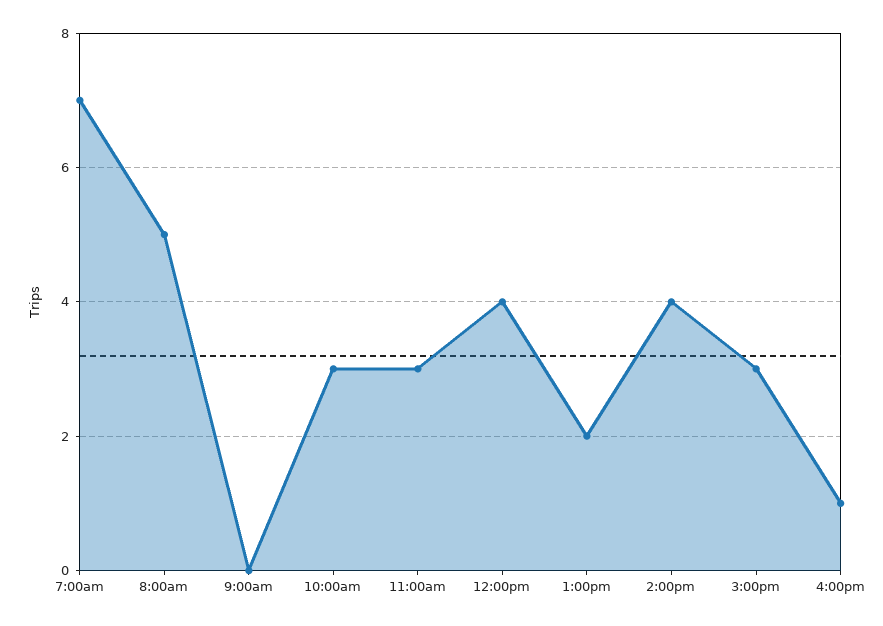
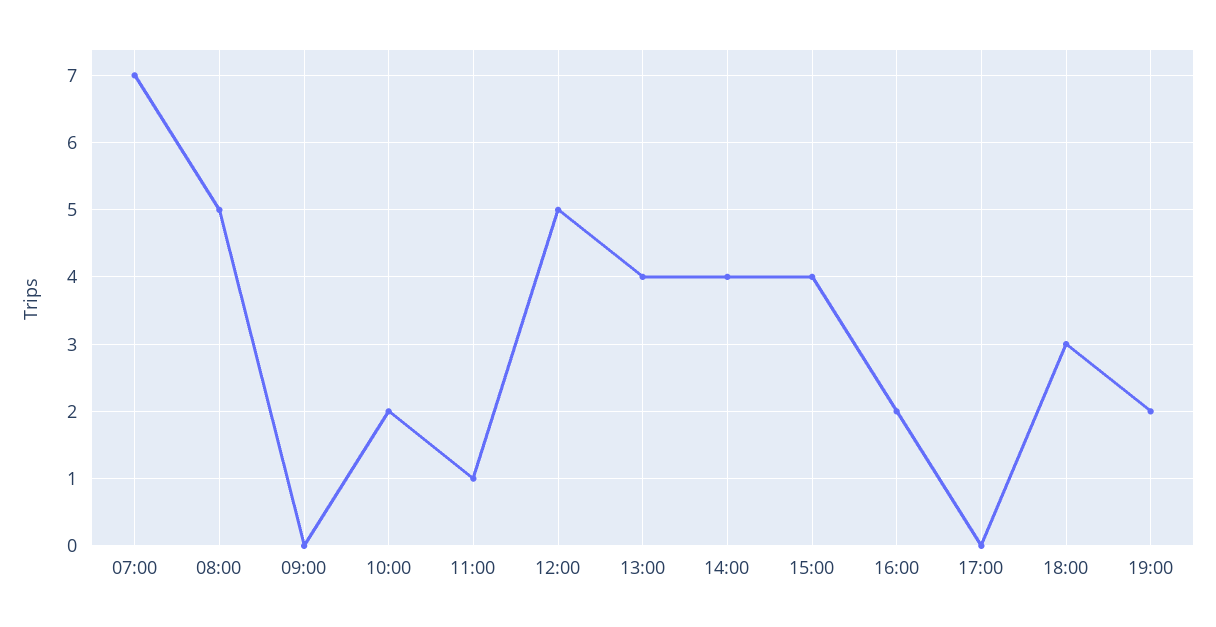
10:00am: 3 -> 2
11:00am: 3 -> 1
12:00pm: 4 -> 5
1:00pm: 2 -> 4
3:00pm: 3 -> 4
4:00pm: 1 -> 2
17:00: none -> 0
18:00: none -> 3
19:00: none -> 2

